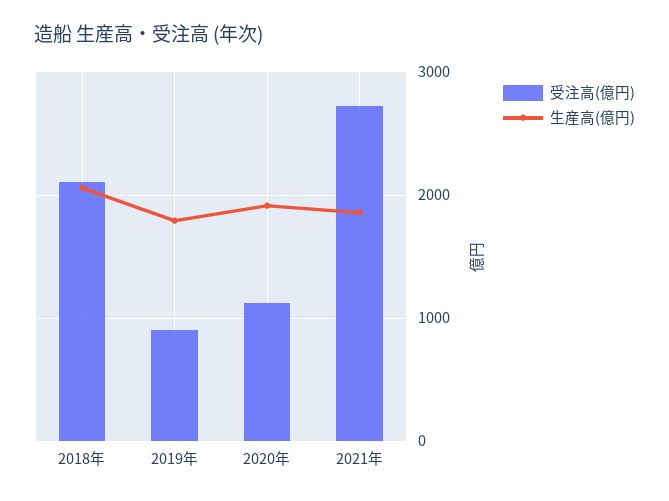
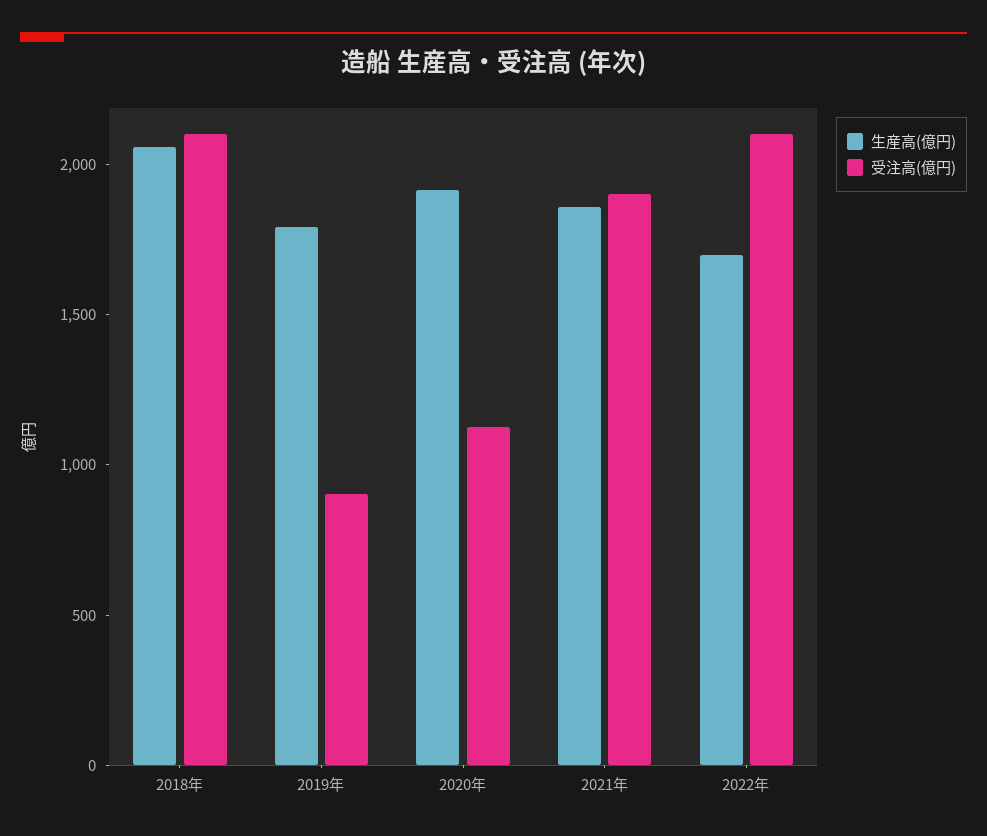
受注高(億円), 2021年: 2700 -> 1900
生産高(億円), 2022年: none -> 1700
受注高(億円), 2022年: none -> 2100

